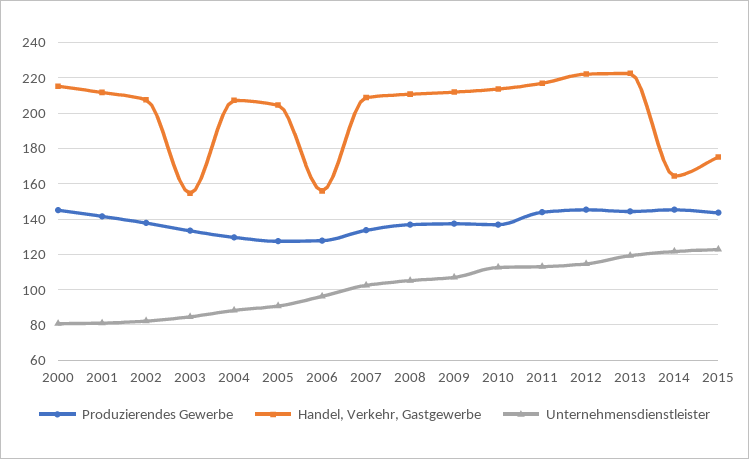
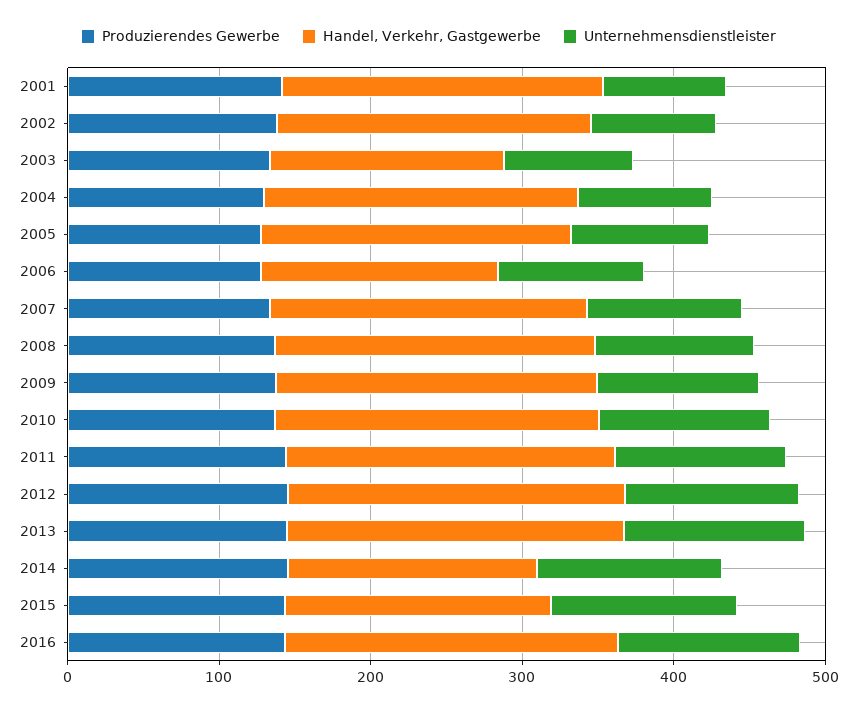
Produzierendes Gewerbe, 2000: 145 -> none
Handel, Verkehr, Gastgewerbe, 2000: 215 -> none
Unternehmensdienstleister, 2000: 80 -> none
Produzierendes Gewerbe, 2016: none -> 140
Handel, Verkehr, Gastgewerbe, 2016: none -> 220
Unternehmensdienstleister, 2016: none -> 120

